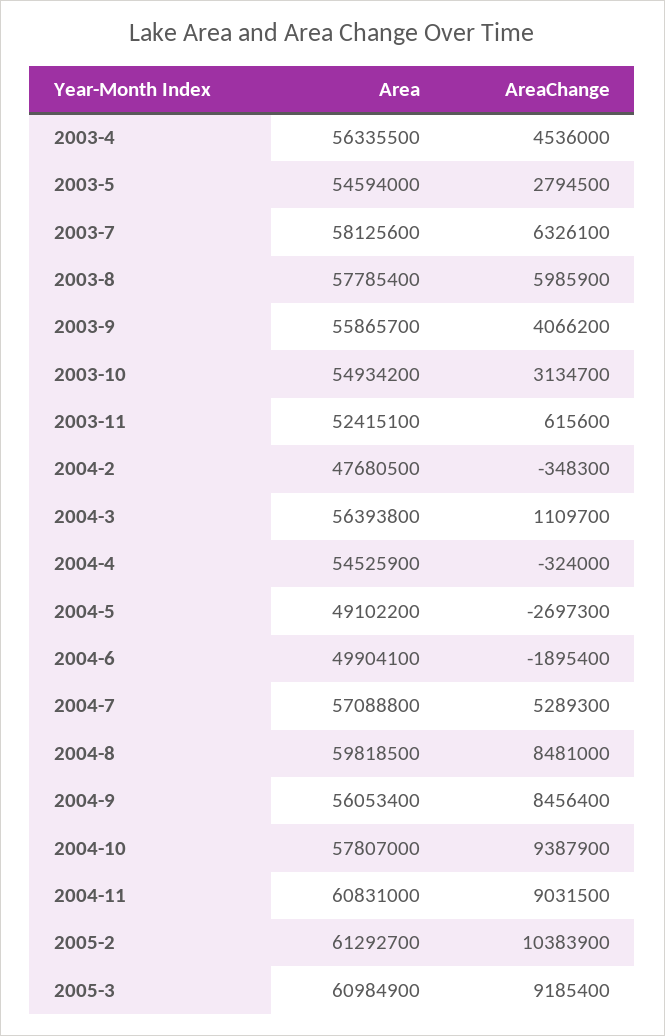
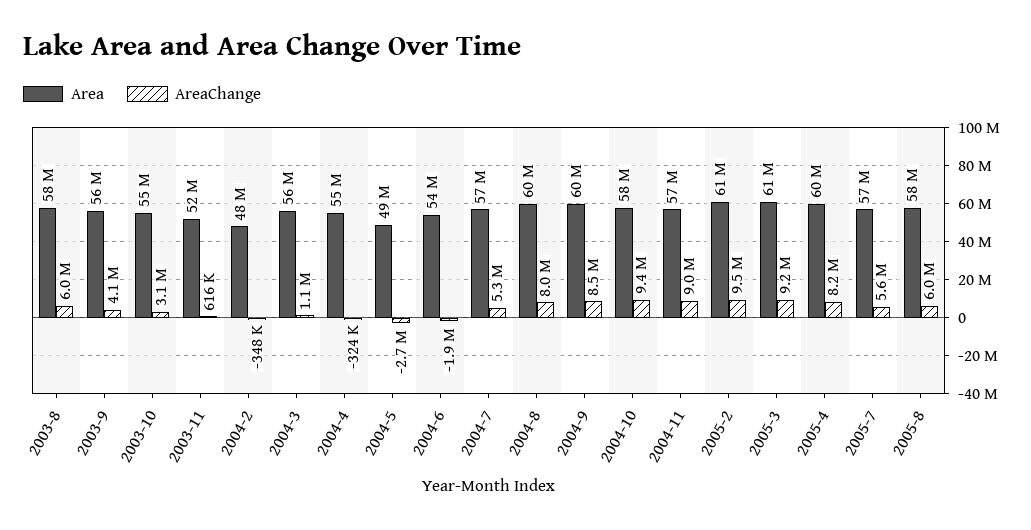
Area, 2003-4: 56335500 -> none
AreaChange, 2003-4: 4536000 -> none
Area, 2003-5: 54594000 -> none
AreaChange, 2003-5: 2794500 -> none
Area, 2003-7: 58125600 -> none
AreaChange, 2003-7: 6326100 -> none
Area, 2004-6: 49904100 -> 54000000
AreaChange, 2004-8: 8481000 -> 8000000
Area, 2004-9: 56053400 -> 60000000
Area, 2004-11: 60831000 -> 57000000
AreaChange, 2005-2: 10383900 -> 9500000
Area, 2005-4: none -> 60000000
AreaChange, 2005-4: none -> 8200000
Area, 2005-7: none -> 57000000
AreaChange, 2005-7: none -> 5600000
Area, 2005-8: none -> 58000000
AreaChange, 2005-8: none -> 6000000

